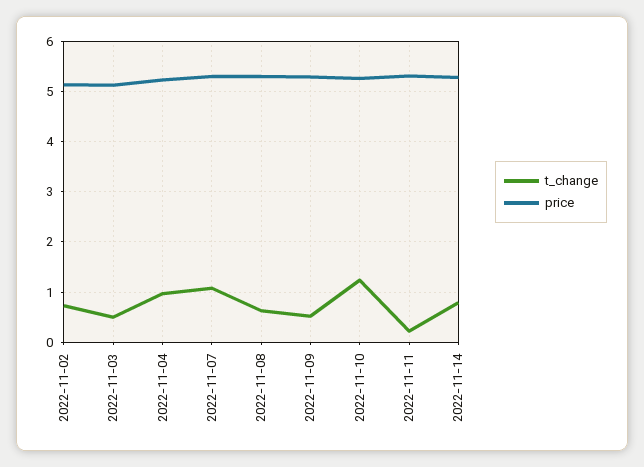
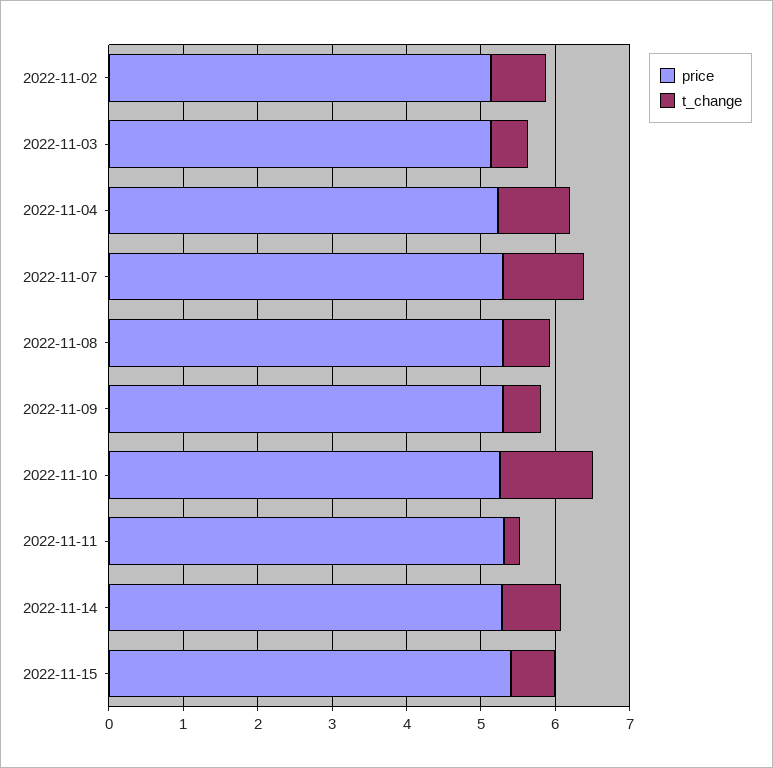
price, 2022-11-15: none -> 5.4
t_change, 2022-11-15: none -> 0.6

